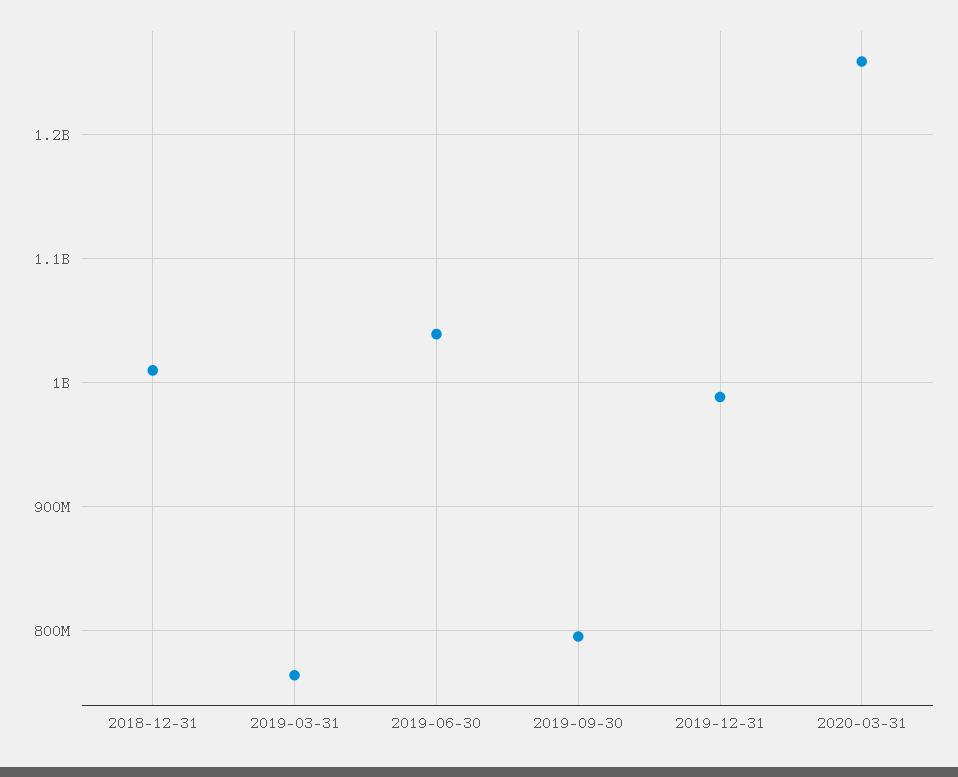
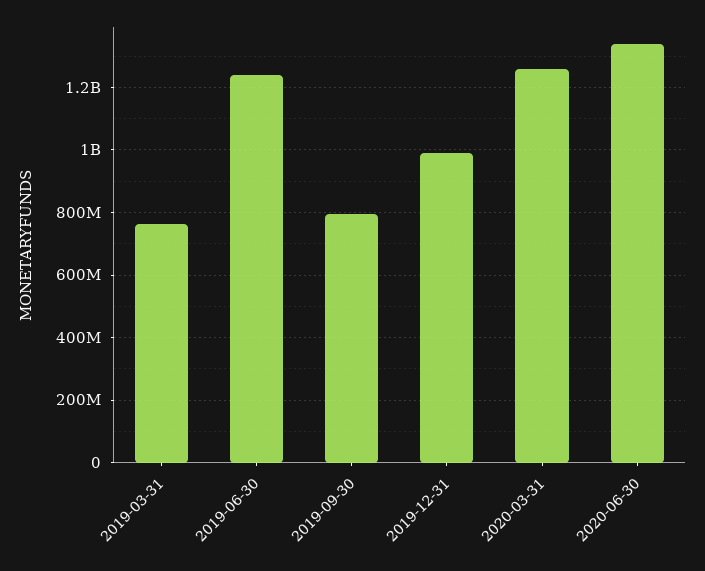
2018-12-31: 1010000000 -> none
2019-06-30: 1040000000 -> 1240000000
2020-06-30: none -> 1340000000

